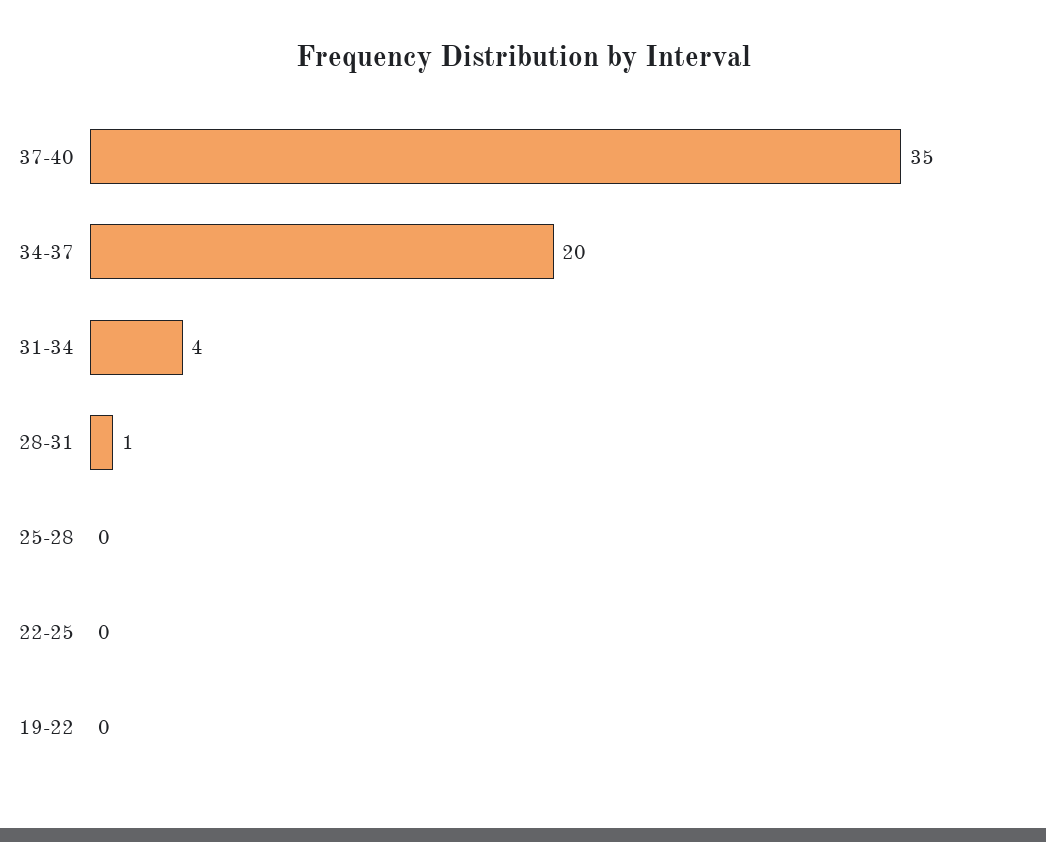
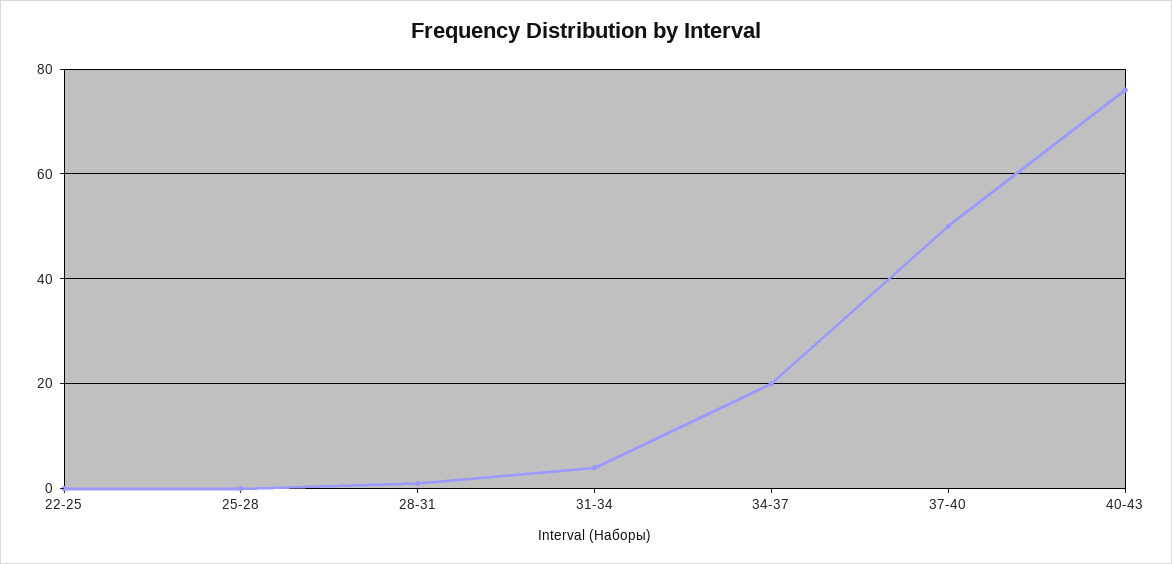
37-40: 35 -> 50
19-22: 0 -> none
40-43: none -> 75

